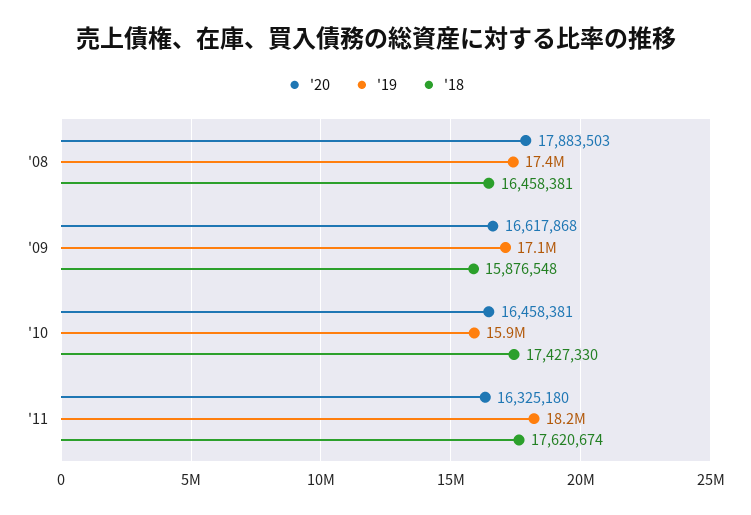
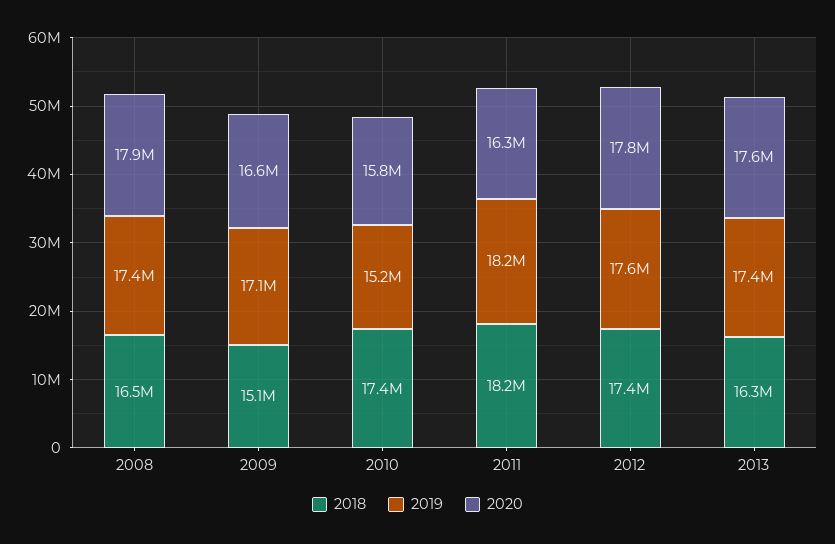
'18, '09: 15876548 -> 15100000
'20, '10: 16458381 -> 15800000
'19, '10: 15900000 -> 15200000
'18, '11: 17620674 -> 18200000
'18, 2012: none -> 17400000
'19, 2012: none -> 17600000
'20, 2012: none -> 17800000
'18, 2013: none -> 16300000
'19, 2013: none -> 17400000
'20, 2013: none -> 17600000

